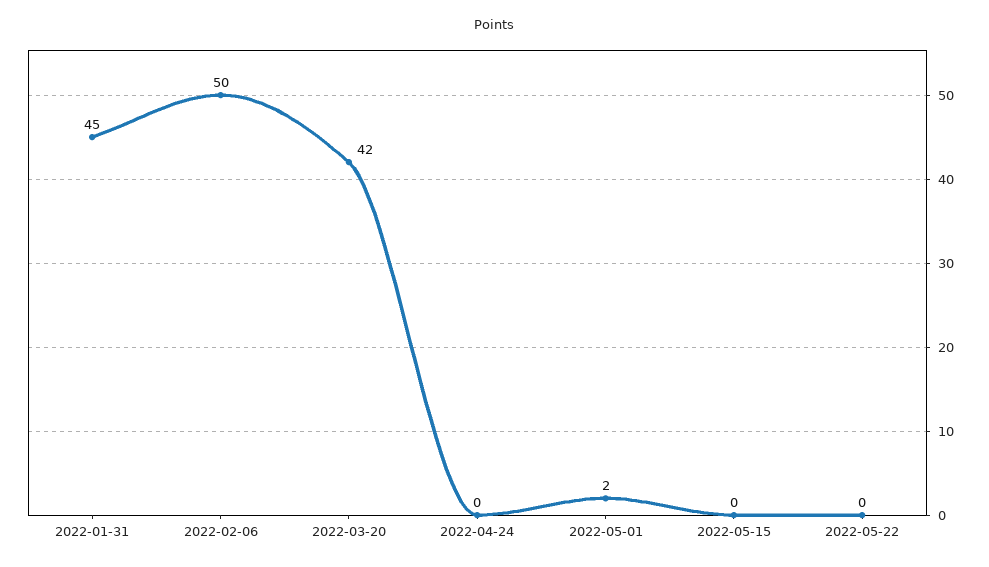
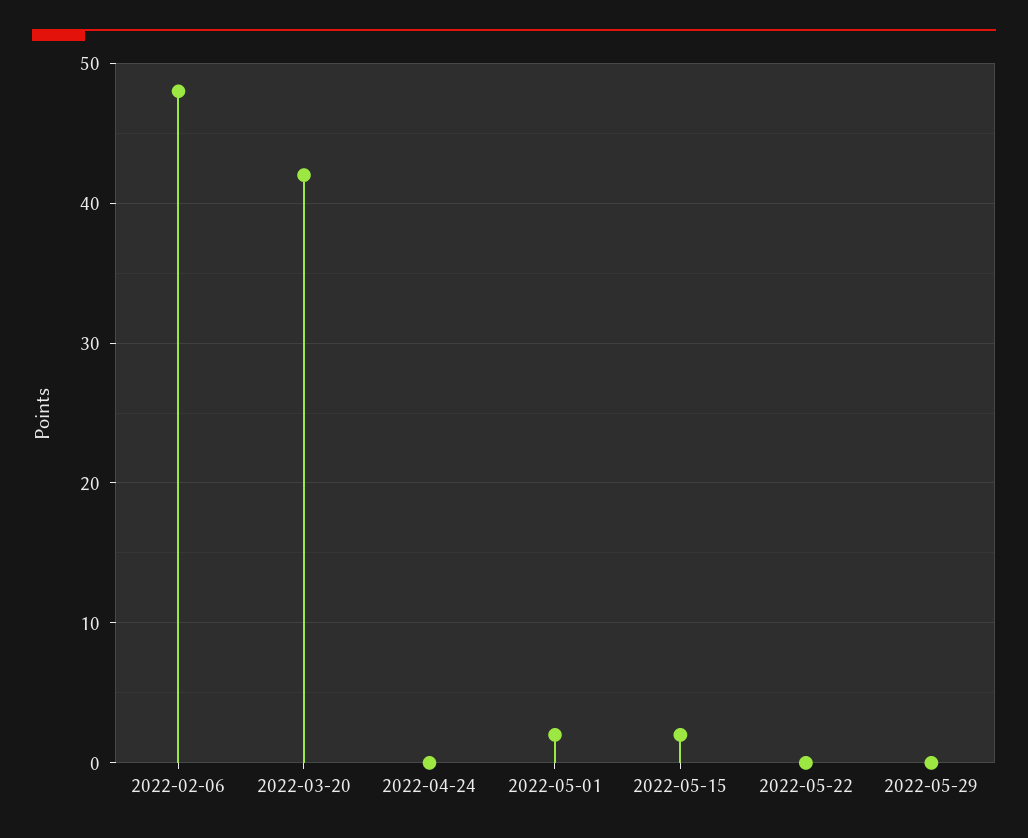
2022-01-31: 45 -> none
2022-02-06: 50 -> 48
2022-05-15: 0 -> 2
2022-05-29: none -> 0

